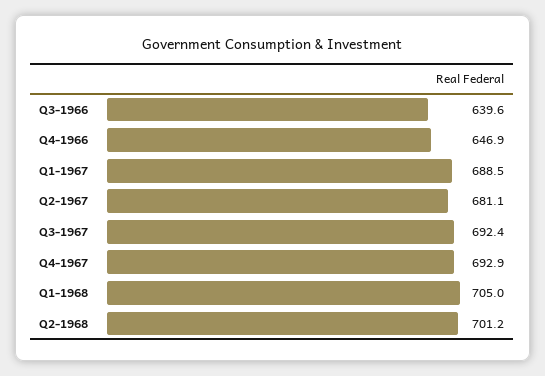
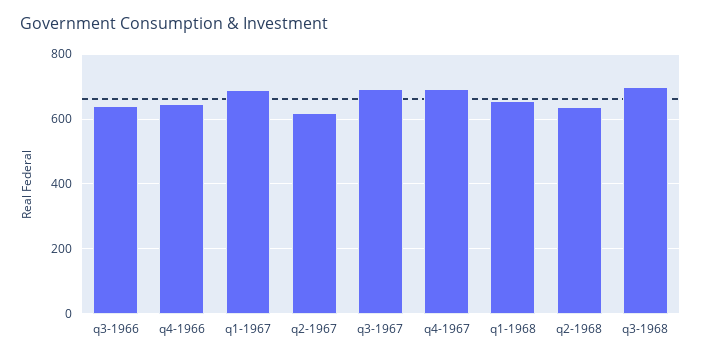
Q2-1967: 681.1 -> 620
Q1-1968: 705 -> 660
Q2-1968: 701.2 -> 640
q3-1968: none -> 700

